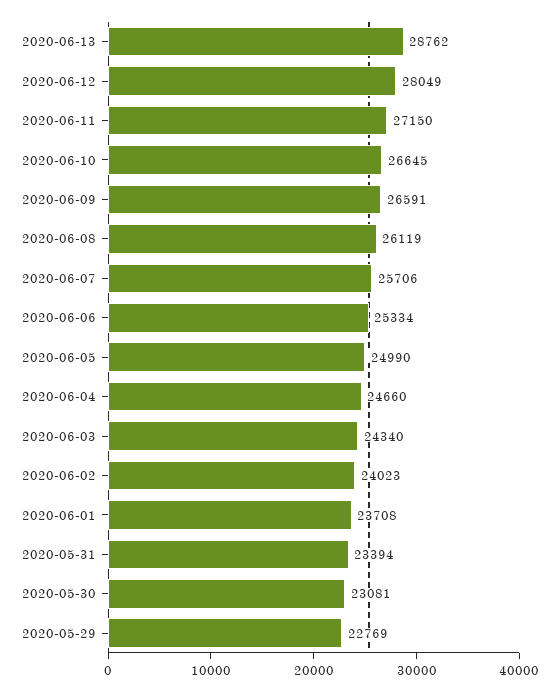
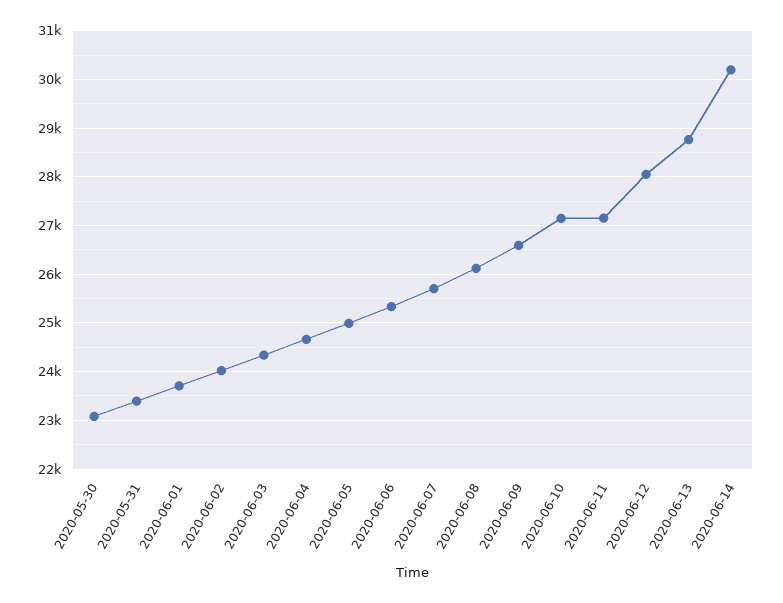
2020-06-10: 26645 -> 27200
2020-05-29: 22769 -> none
2020-06-14: none -> 30200

